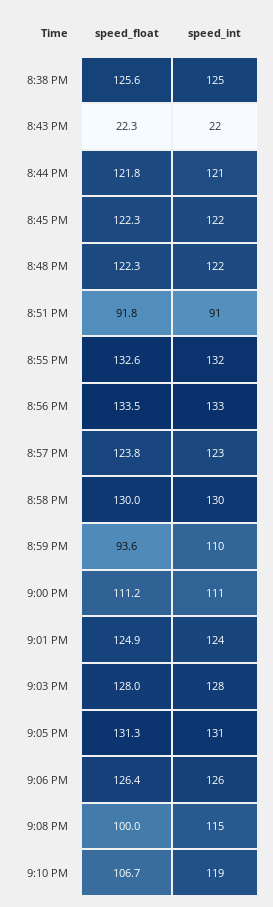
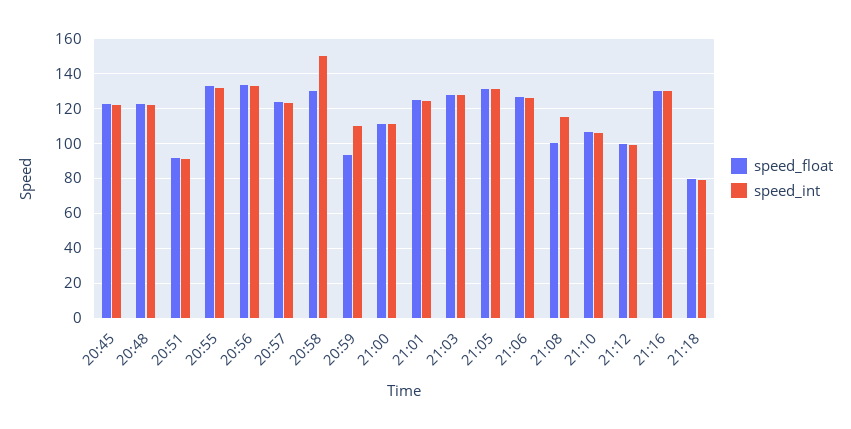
speed_float, 8:38 PM: 125.6 -> none
speed_int, 8:38 PM: 125 -> none
speed_float, 8:43 PM: 22.3 -> none
speed_int, 8:43 PM: 22 -> none
speed_float, 8:44 PM: 121.8 -> none
speed_int, 8:44 PM: 121 -> none
speed_int, 8:58 PM: 130 -> 150
speed_int, 9:10 PM: 119 -> 105
speed_float, 21:12: none -> 100
speed_int, 21:12: none -> 100
speed_float, 21:16: none -> 130
speed_int, 21:16: none -> 130
speed_float, 21:18: none -> 80
speed_int, 21:18: none -> 80

